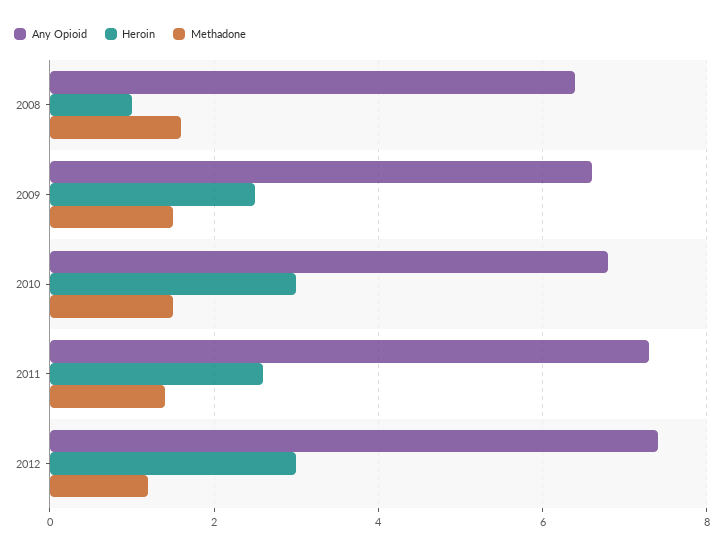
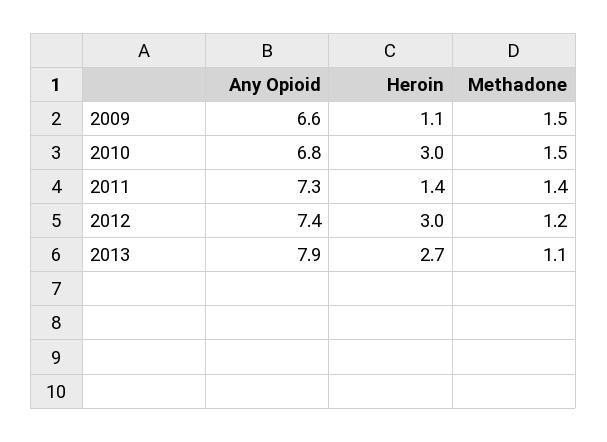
Any Opioid, 2008: 6.5 -> none
Heroin, 2008: 1 -> none
Methadone, 2008: 1.5 -> none
Heroin, 2009: 2.5 -> 1.1
Heroin, 2011: 2.5 -> 1.4
Any Opioid, 2013: none -> 7.9
Heroin, 2013: none -> 2.7
Methadone, 2013: none -> 1.1

